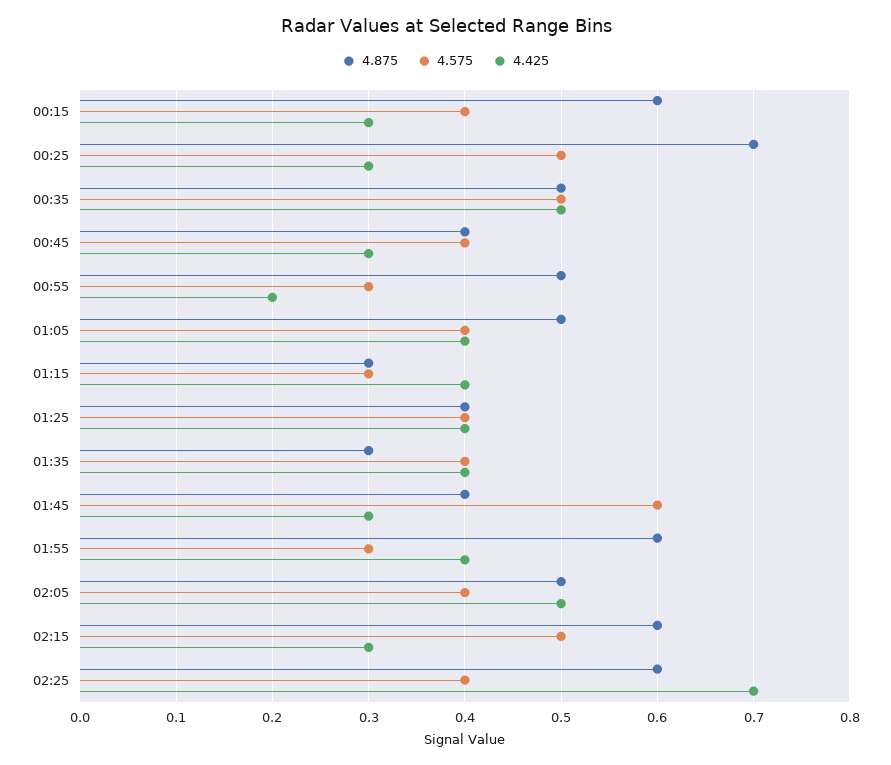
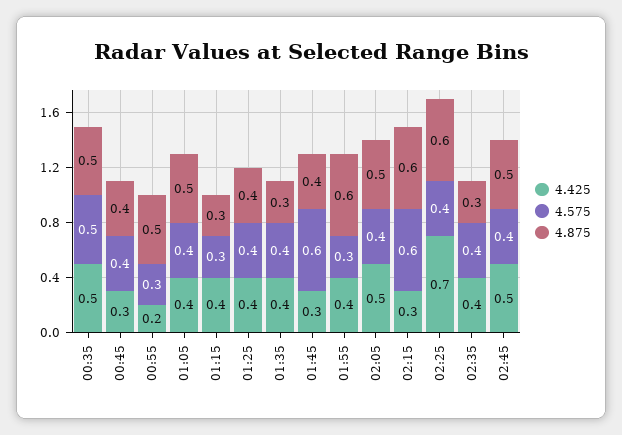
4.875, 00:15: 0.6 -> none
4.575, 00:15: 0.4 -> none
4.425, 00:15: 0.3 -> none
4.875, 00:25: 0.7 -> none
4.575, 00:25: 0.5 -> none
4.425, 00:25: 0.3 -> none
4.575, 02:15: 0.5 -> 0.6
4.425, 02:35: none -> 0.4
4.575, 02:35: none -> 0.4
4.875, 02:35: none -> 0.3
4.425, 02:45: none -> 0.5
4.575, 02:45: none -> 0.4
4.875, 02:45: none -> 0.5

